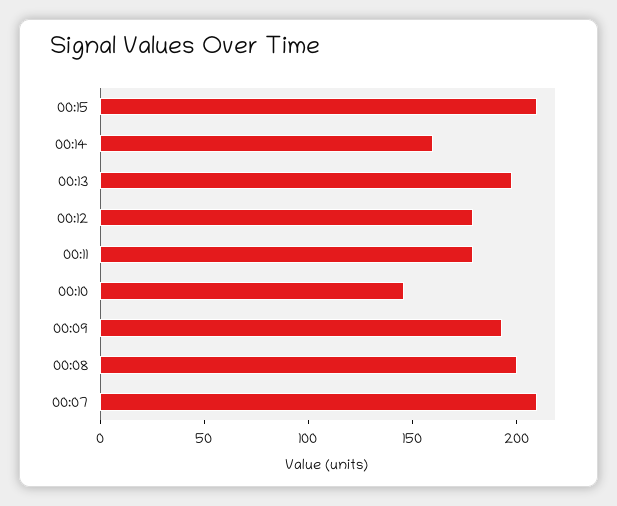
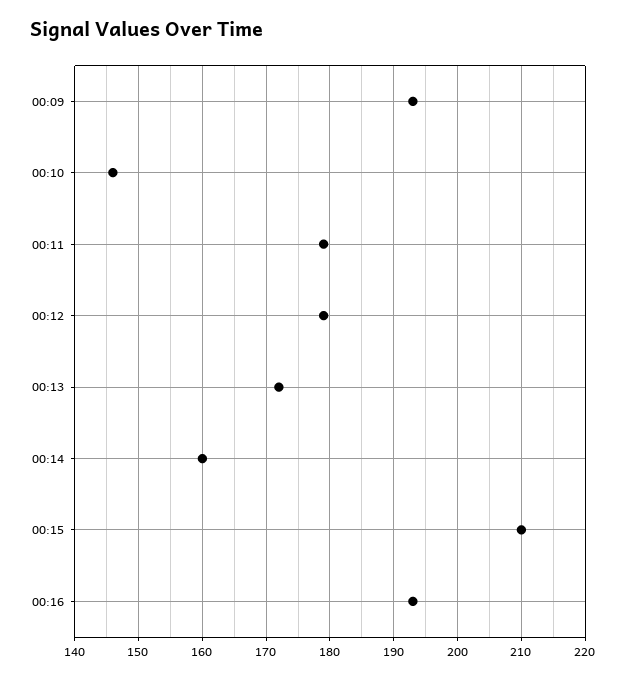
00:13: 200 -> 172
00:08: 200 -> none
00:07: 210 -> none
00:16: none -> 193

